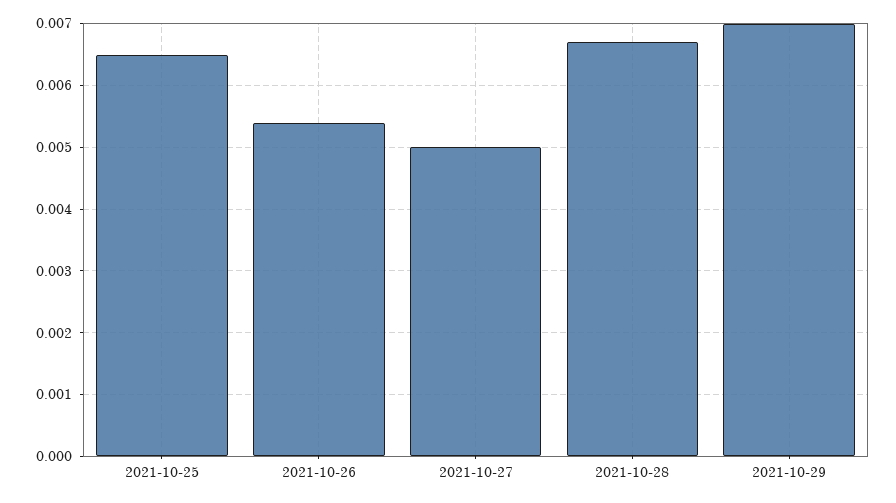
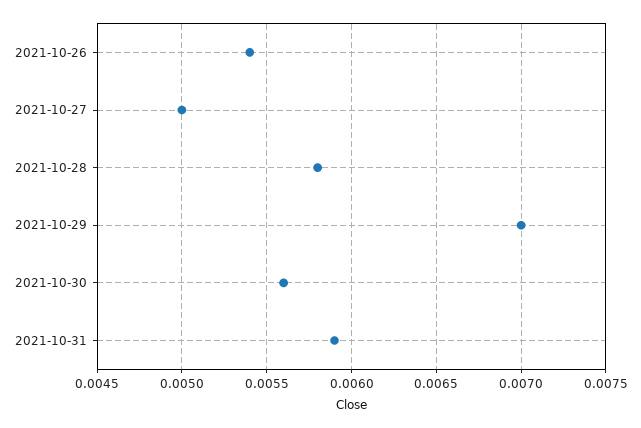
2021-10-25: 0.0065 -> none
2021-10-28: 0.0067 -> 0.0058
2021-10-30: none -> 0.0056
2021-10-31: none -> 0.0059

